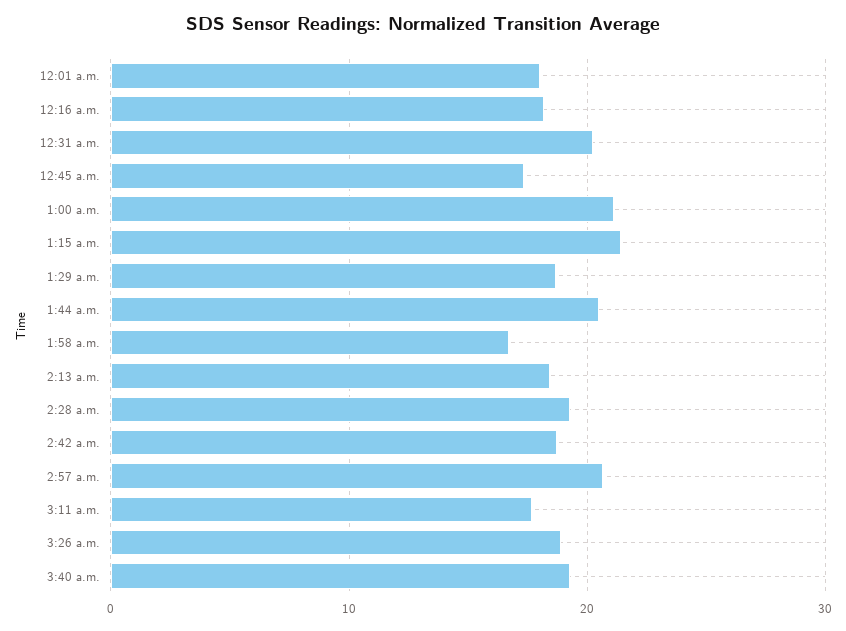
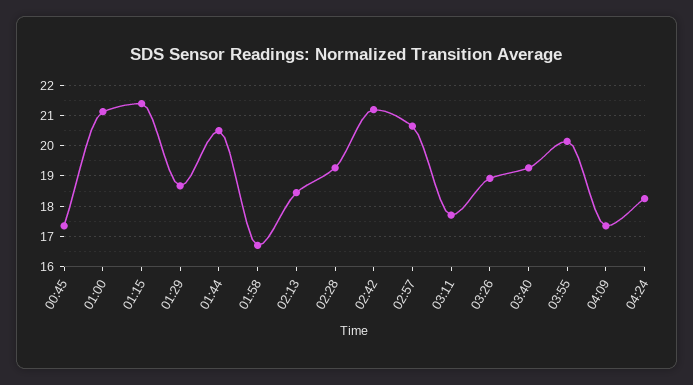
12:01 a.m.: 18 -> none
12:16 a.m.: 18 -> none
12:31 a.m.: 20 -> none
2:42 a.m.: 19 -> 21.2
03:55: none -> 20.2
04:09: none -> 17.4
04:24: none -> 18.2

